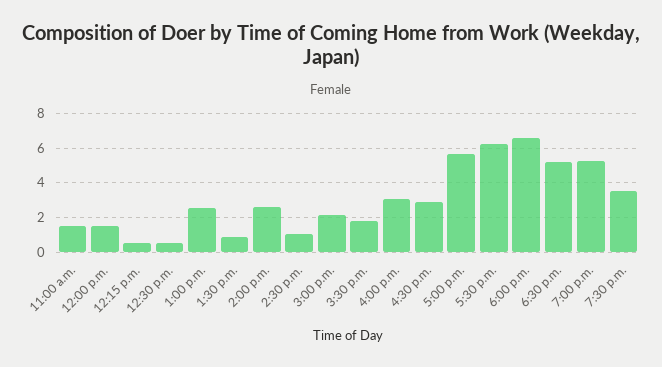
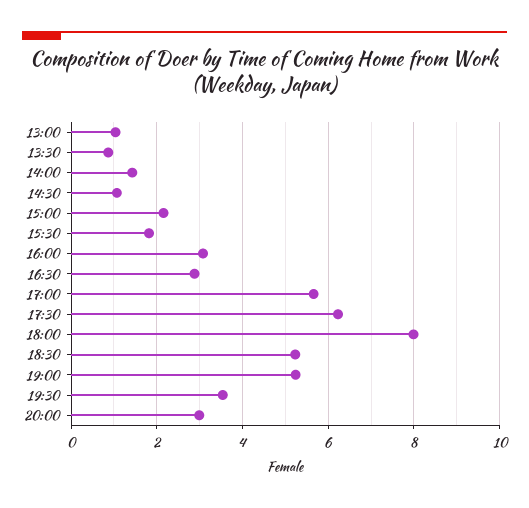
11:00 a.m.: 1.5 -> none
12:00 p.m.: 1.5 -> none
12:15 p.m.: 0.5 -> none
12:30 p.m.: 0.5 -> none
1:00 p.m.: 2.5 -> 1
2:00 p.m.: 2.5 -> 1.4
6:00 p.m.: 6.5 -> 8
20:00: none -> 3

